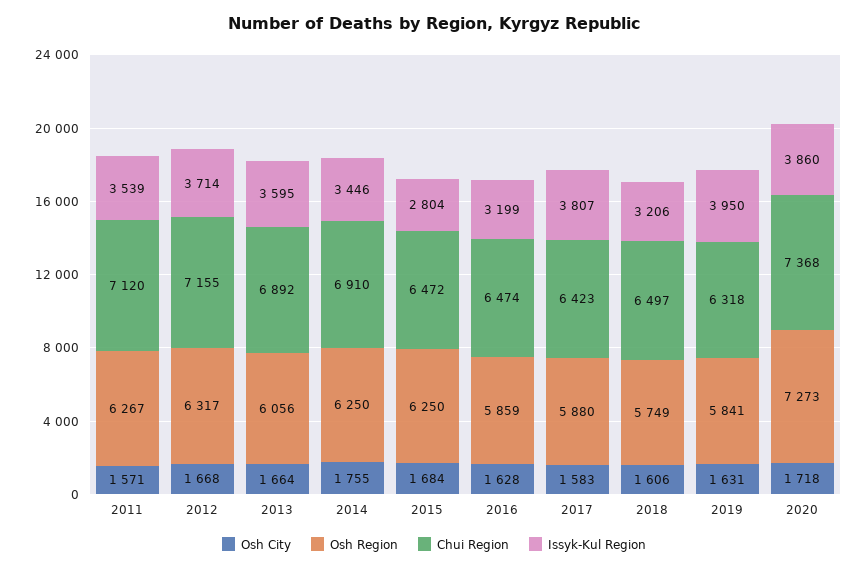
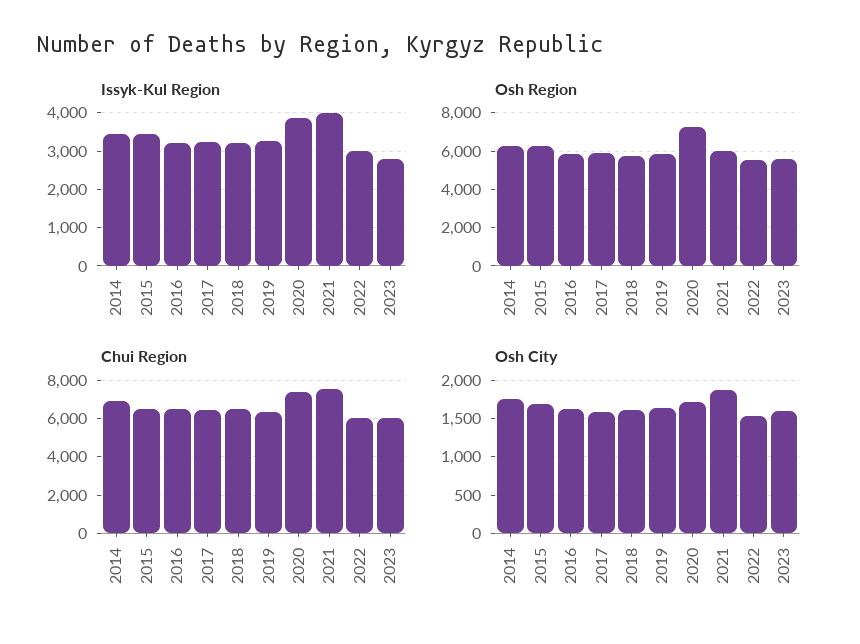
Osh City, 2011: 1571 -> none
Osh Region, 2011: 6267 -> none
Chui Region, 2011: 7120 -> none
Issyk-Kul Region, 2011: 3539 -> none
Osh City, 2012: 1668 -> none
Osh Region, 2012: 6317 -> none
Chui Region, 2012: 7155 -> none
Issyk-Kul Region, 2012: 3714 -> none
Osh City, 2013: 1664 -> none
Osh Region, 2013: 6056 -> none
Chui Region, 2013: 6892 -> none
Issyk-Kul Region, 2013: 3595 -> none
Issyk-Kul Region, 2015: 2804 -> 3400
Issyk-Kul Region, 2017: 3807 -> 3200
Issyk-Kul Region, 2019: 3950 -> 3200
Issyk-Kul Region, 2021: none -> 4000
Issyk-Kul Region, 2022: none -> 3000
Issyk-Kul Region, 2023: none -> 2800
Osh Region, 2021: none -> 6000
Osh Region, 2022: none -> 5500
Osh Region, 2023: none -> 5500
Chui Region, 2021: none -> 7500
Chui Region, 2022: none -> 6000
Chui Region, 2023: none -> 6000
Osh City, 2021: none -> 1900
Osh City, 2022: none -> 1500
Osh City, 2023: none -> 1600

